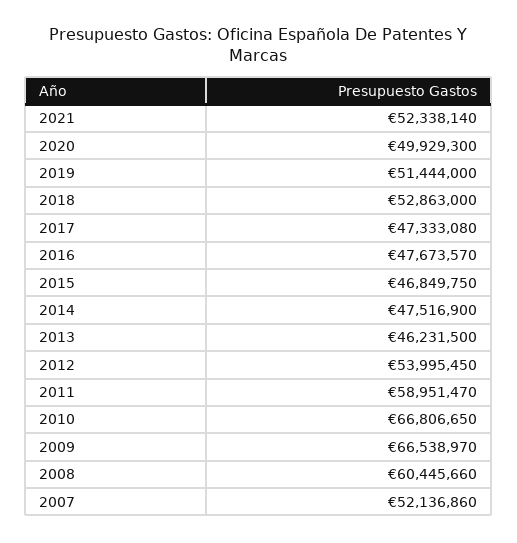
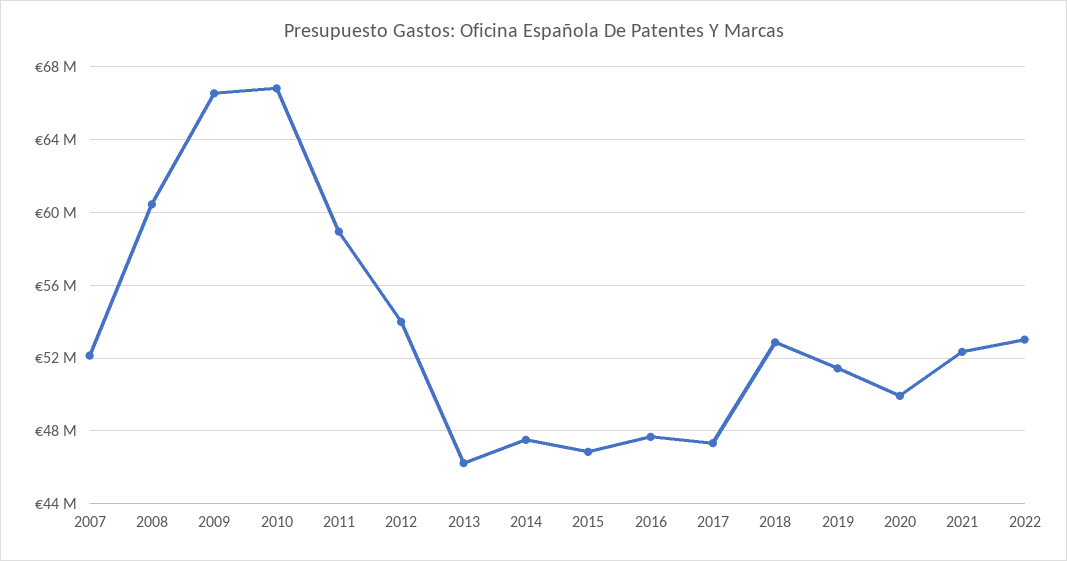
2022: none -> 53000000

